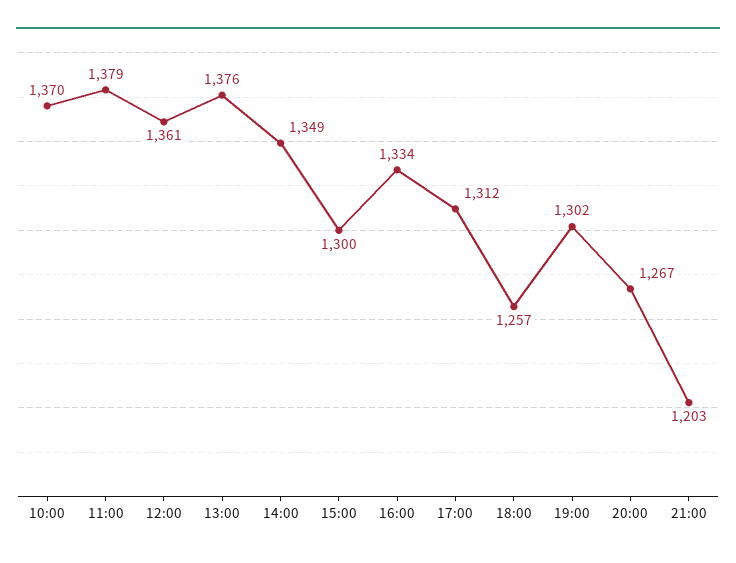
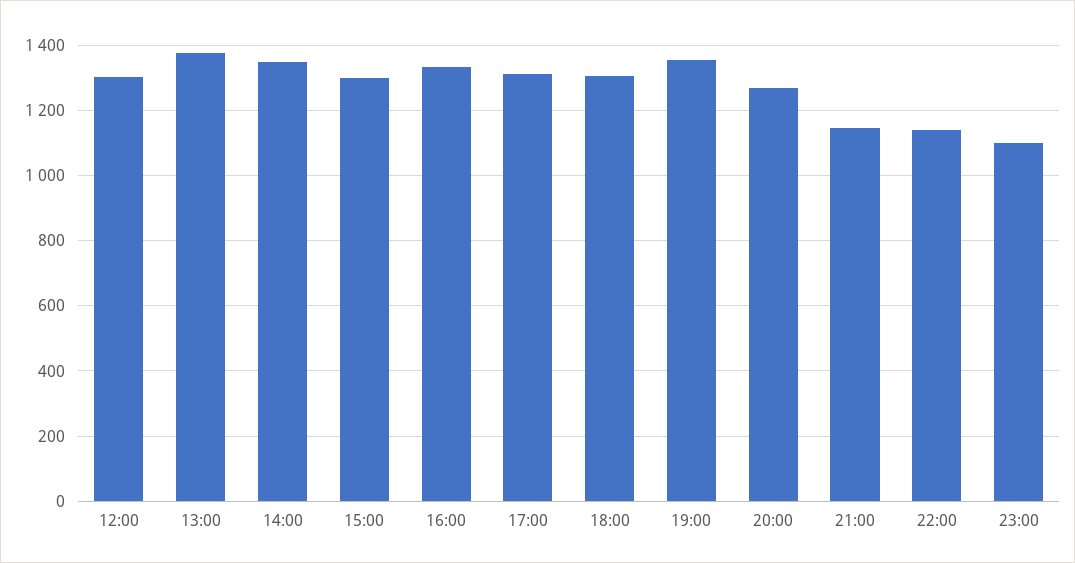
10:00: 1370 -> none
11:00: 1379 -> none
12:00: 1361 -> 1300
18:00: 1257 -> 1300
19:00: 1302 -> 1360
21:00: 1203 -> 1140
22:00: none -> 1140
23:00: none -> 1100

